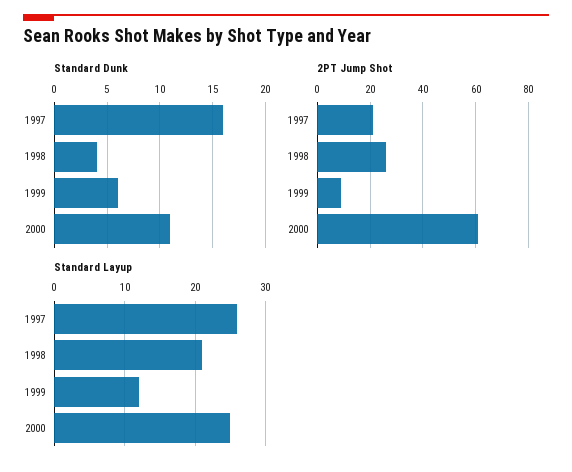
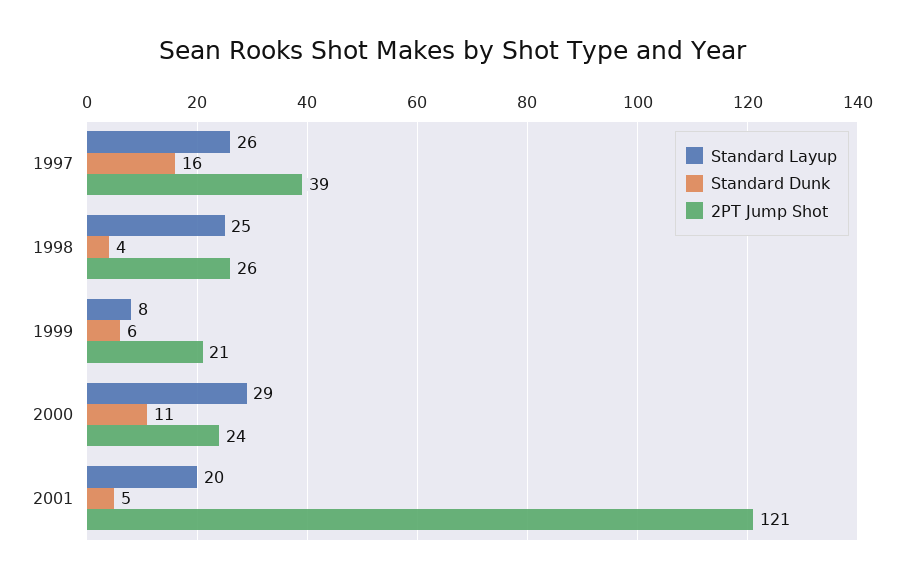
2PT Jump Shot, 1997: 20 -> 39
2PT Jump Shot, 1999: 10 -> 21
2PT Jump Shot, 2000: 60 -> 24
Standard Layup, 1998: 21 -> 25
Standard Layup, 1999: 12 -> 8
Standard Layup, 2000: 25 -> 29
Standard Layup, 2001: none -> 20
Standard Dunk, 2001: none -> 5
2PT Jump Shot, 2001: none -> 121

